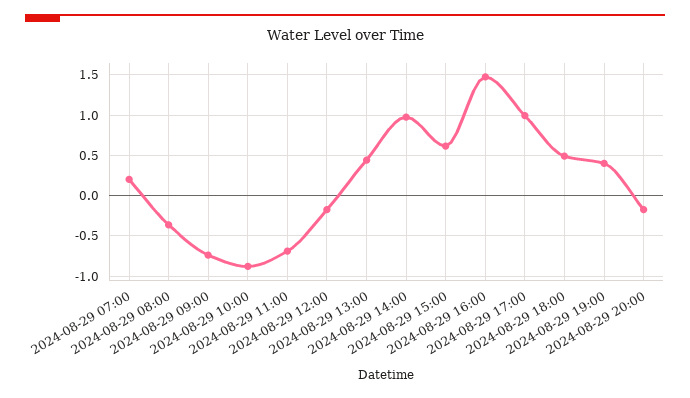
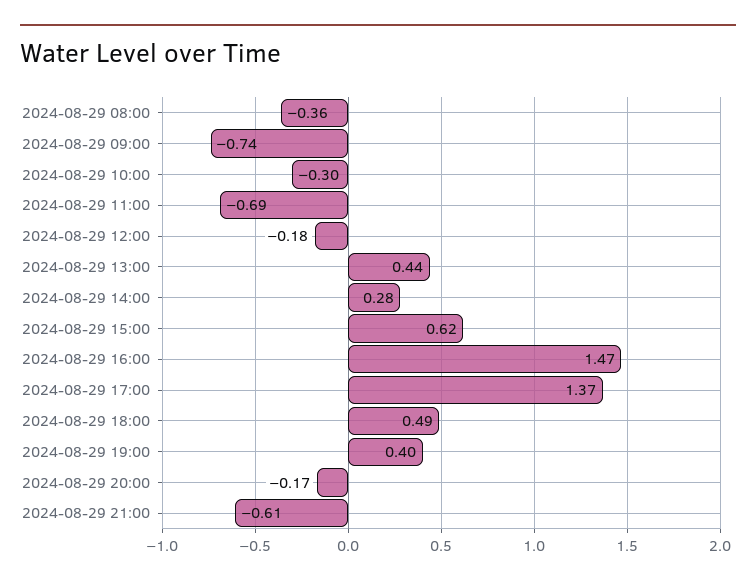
2024-08-29 07:00: 0.2 -> none
2024-08-29 10:00: -0.9 -> -0.3
2024-08-29 14:00: 1 -> 0.28
2024-08-29 17:00: 1 -> 1.37
2024-08-29 21:00: none -> -0.61

